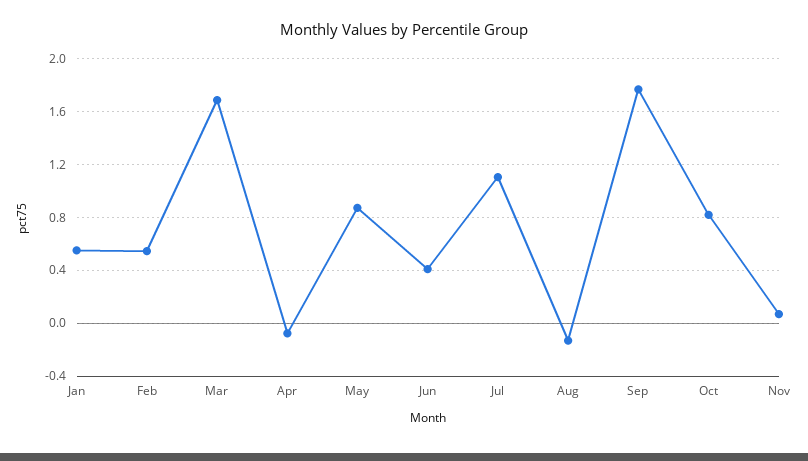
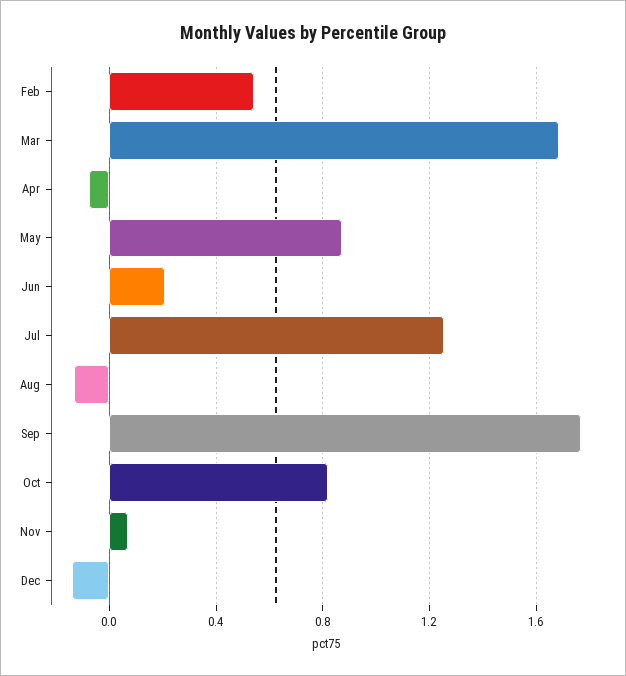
Jan: 0.55 -> none
Jun: 0.4 -> 0.2
Jul: 1.1 -> 1.25
Dec: none -> -0.15

